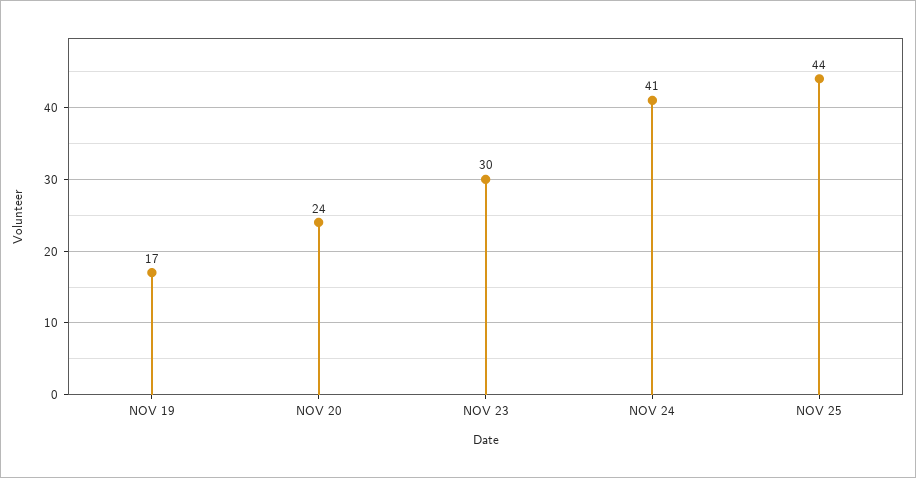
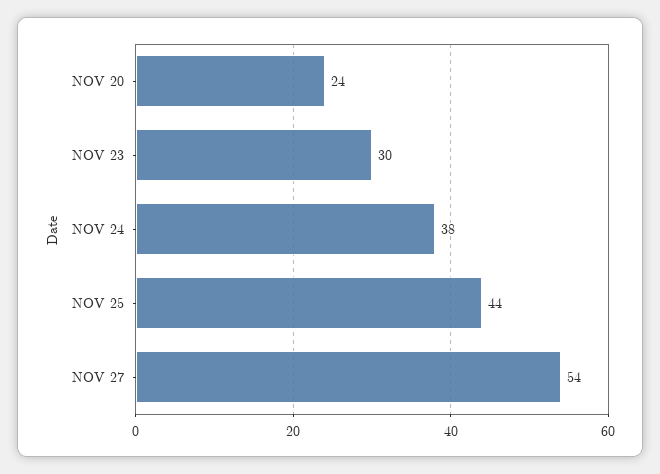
NOV 19: 17 -> none
NOV 24: 41 -> 38
NOV 27: none -> 54

